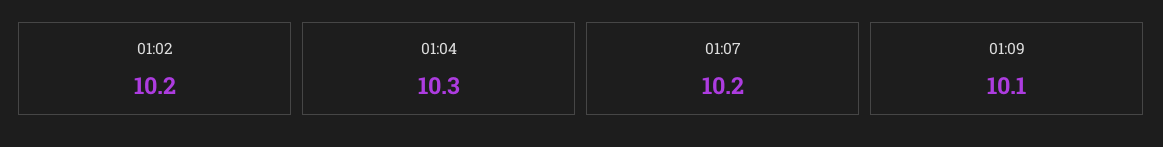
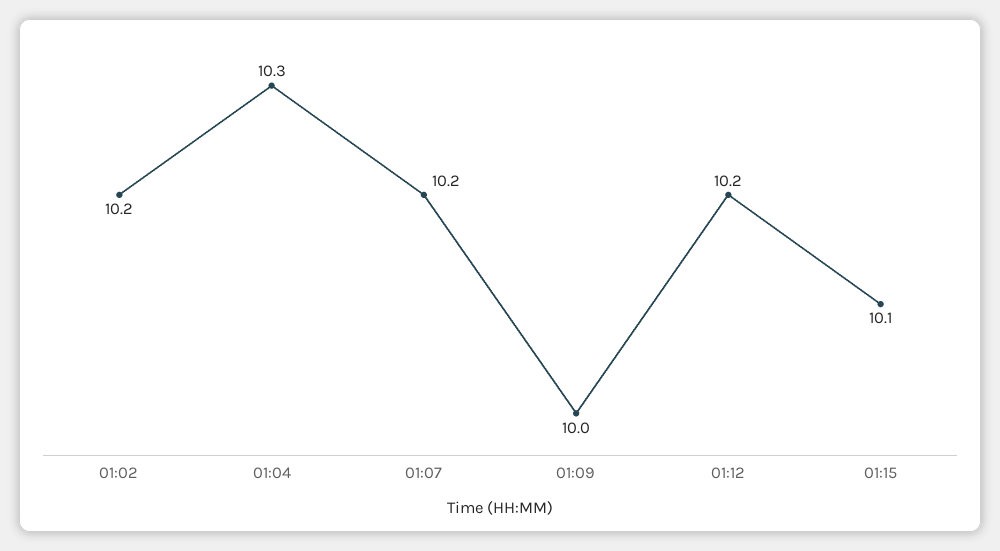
01:09: 10.1 -> 10
01:12: none -> 10.2
01:15: none -> 10.1

